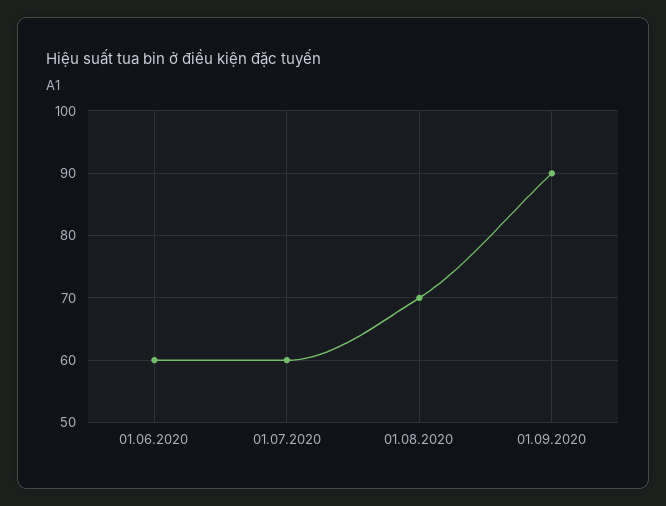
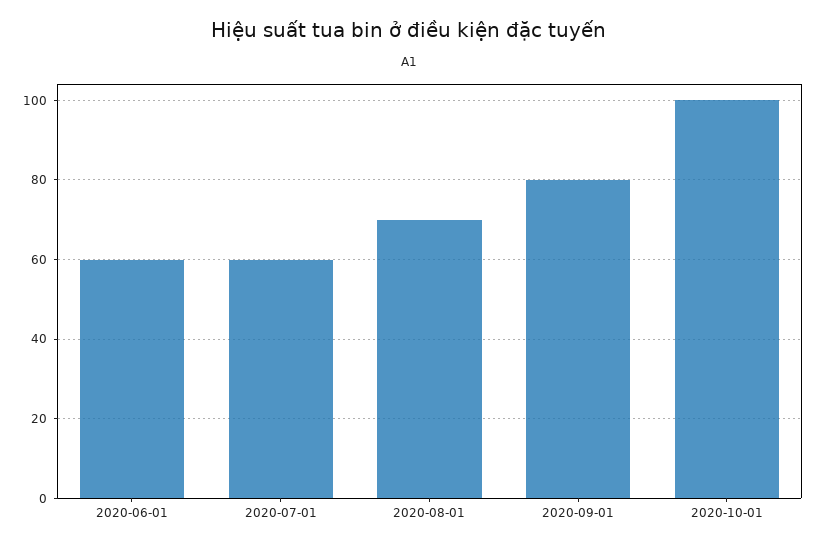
01.09.2020: 90 -> 80
2020-10-01: none -> 100

